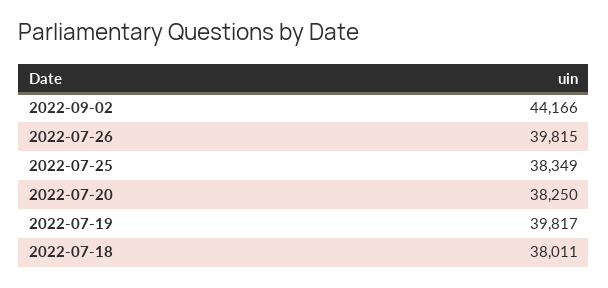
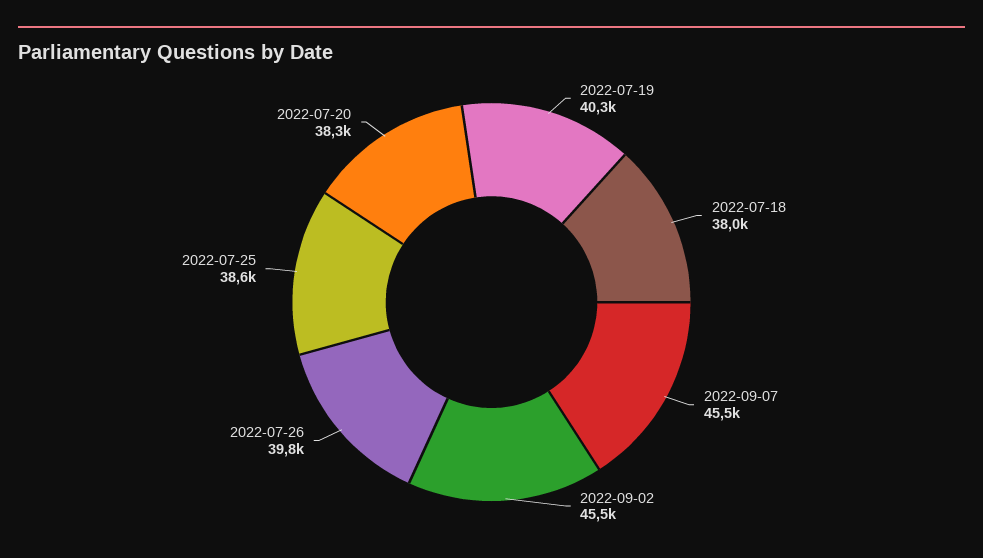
2022-09-02: 44166 -> 45500
2022-07-25: 38349 -> 38600
2022-07-19: 39817 -> 40300
2022-09-07: none -> 45500

